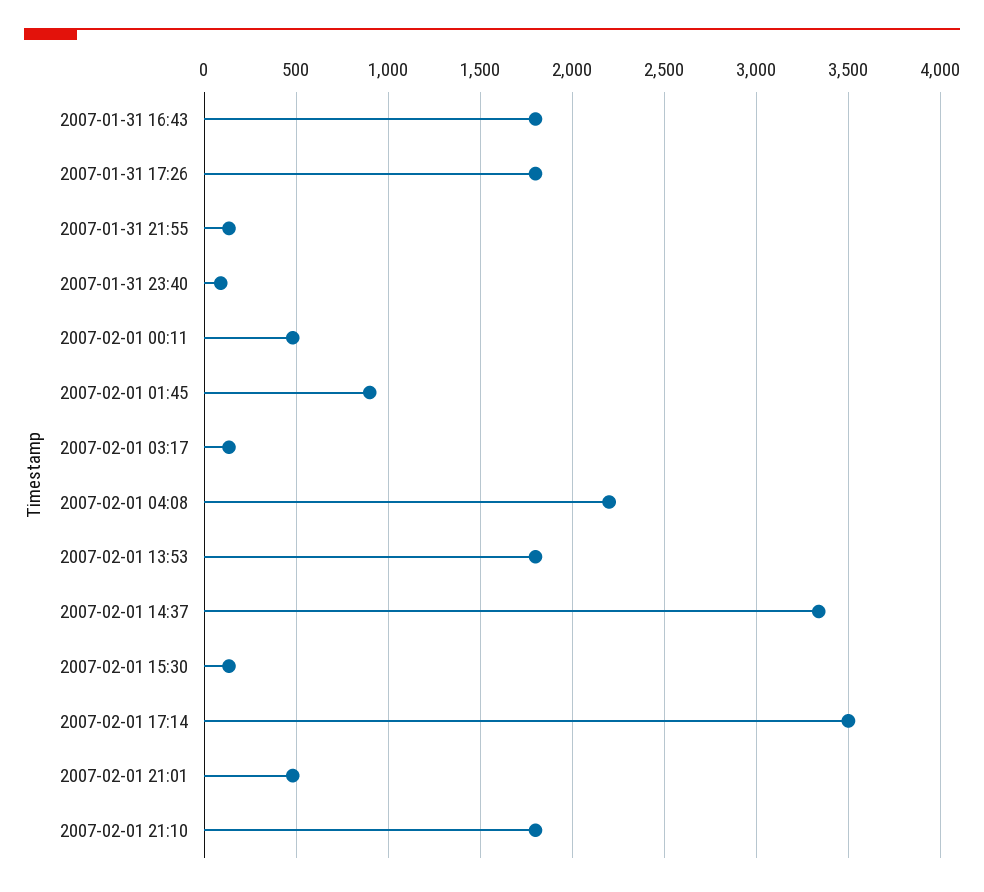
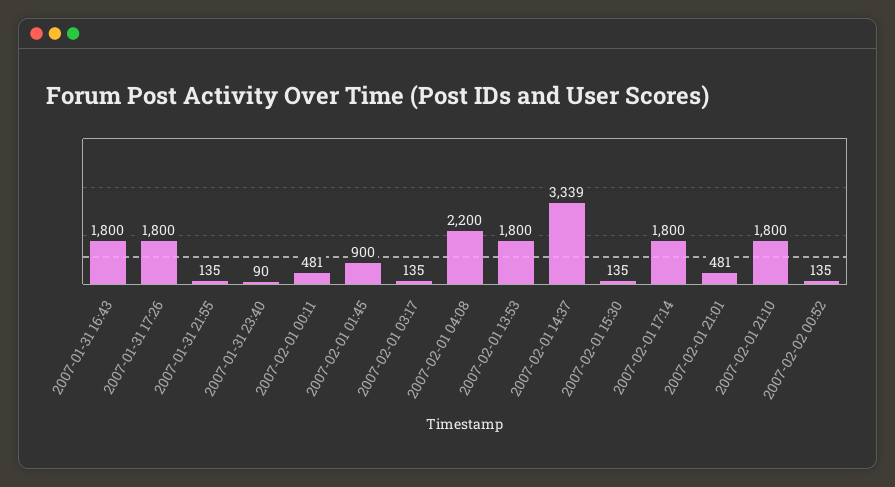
2007-02-01 17:14: 3500 -> 1800
2007-02-02 00:52: none -> 135

